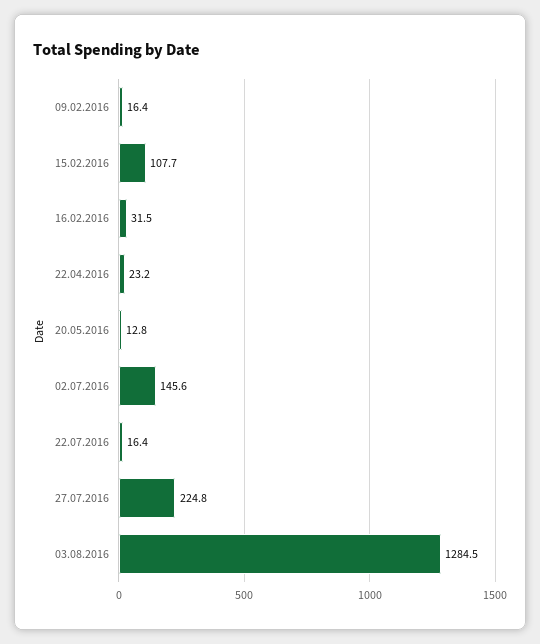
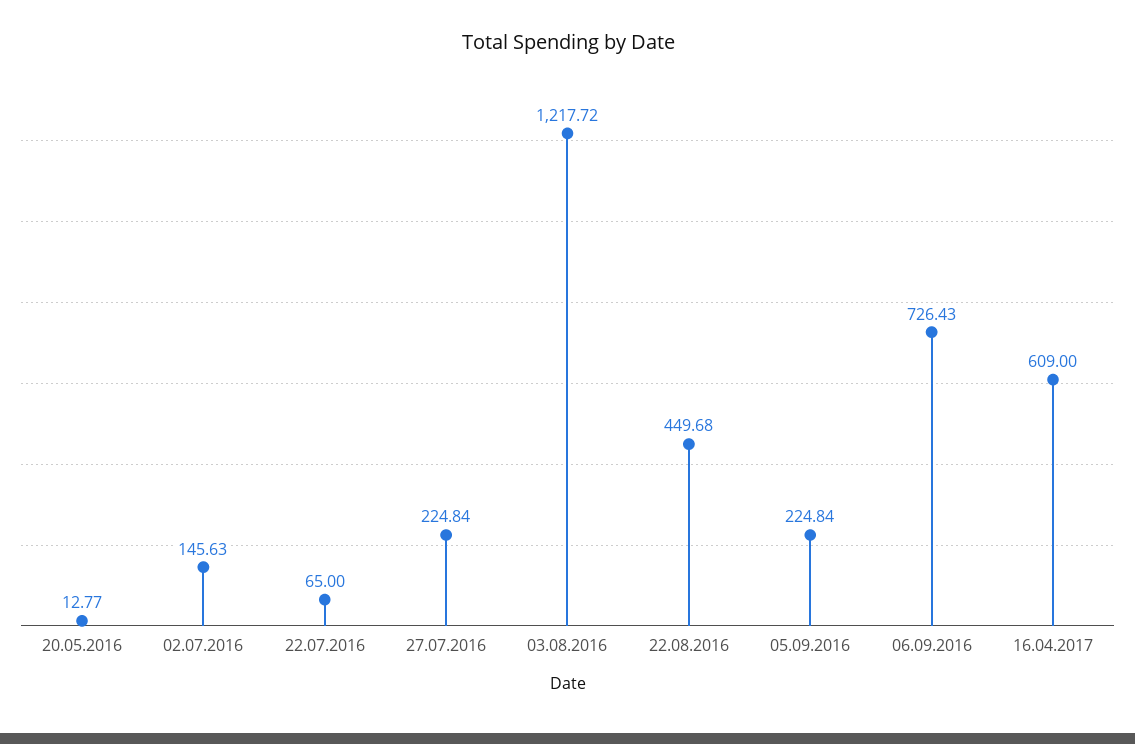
09.02.2016: 16.4 -> none
15.02.2016: 107.7 -> none
16.02.2016: 31.5 -> none
22.04.2016: 23.2 -> none
22.07.2016: 16.4 -> 65
03.08.2016: 1284.5 -> 1217.72
22.08.2016: none -> 449.68
05.09.2016: none -> 224.84
06.09.2016: none -> 726.43
16.04.2017: none -> 609

